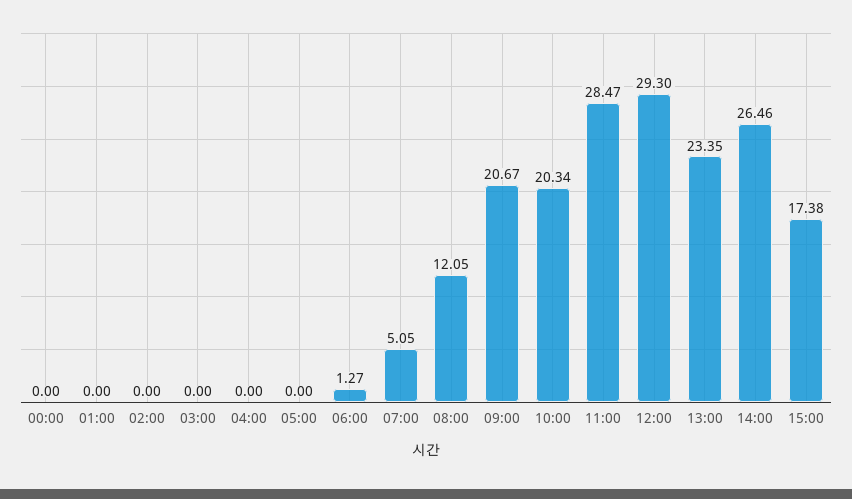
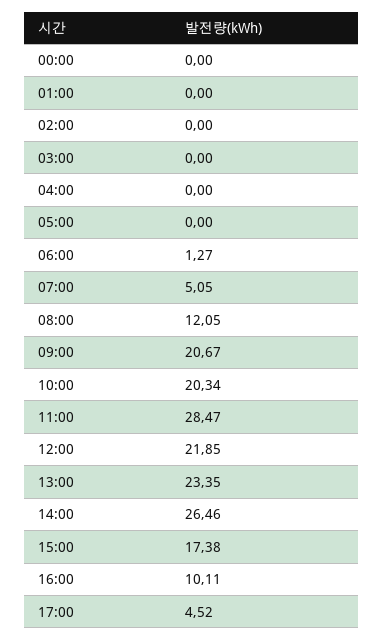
12:00: 29.3 -> 21.85
16:00: none -> 10.11
17:00: none -> 4.52

